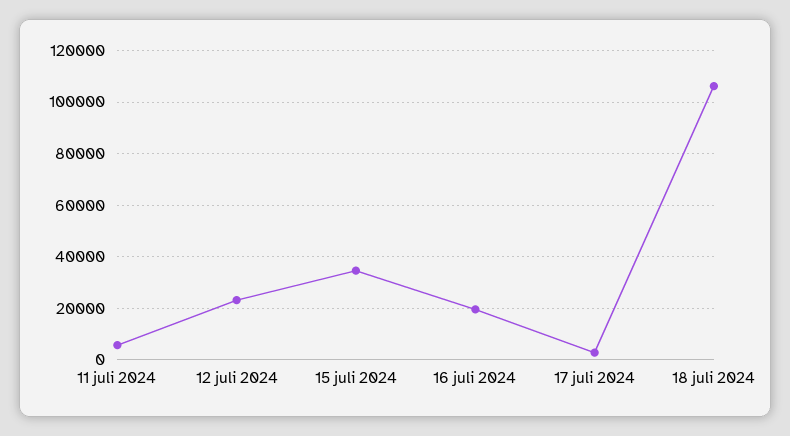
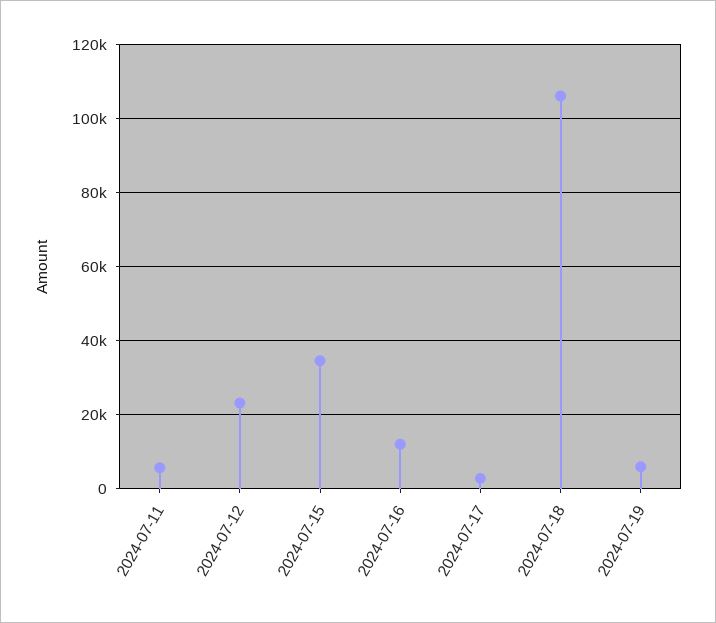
16 juli 2024: 20000 -> 12000
2024-07-19: none -> 6000

